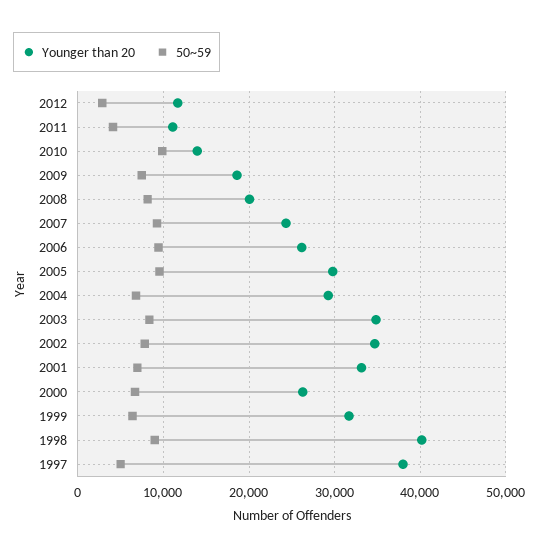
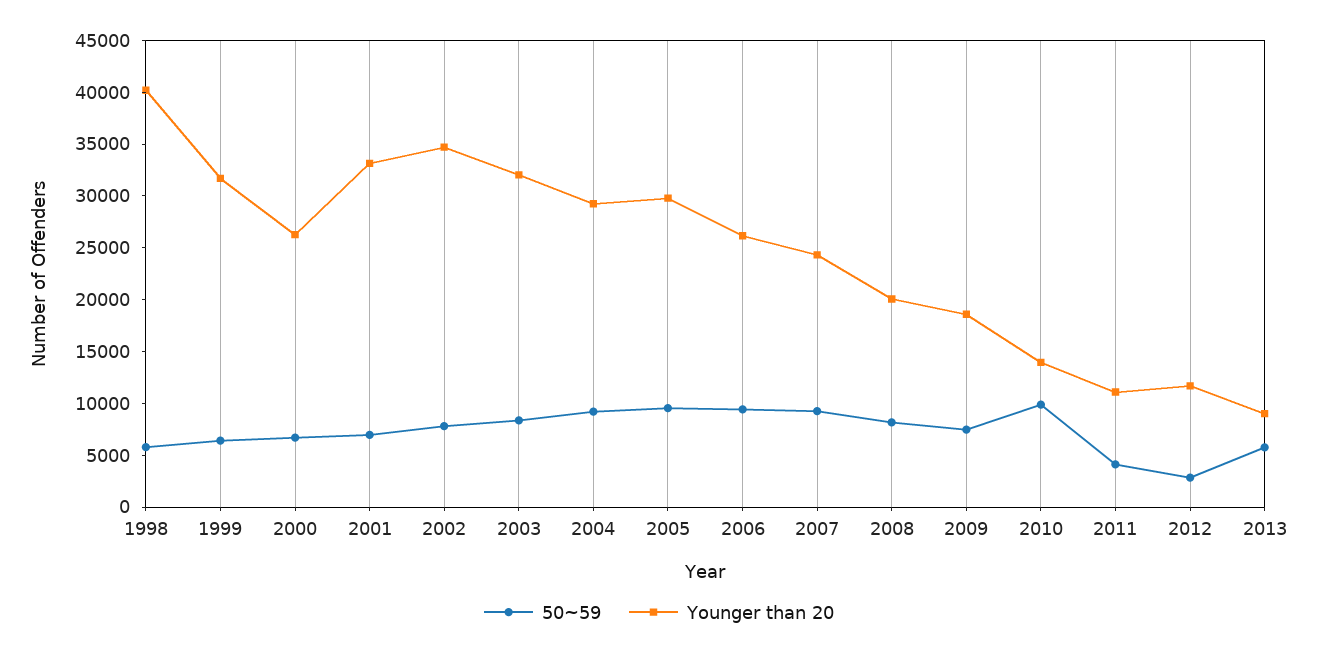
50~59, 2004: 7000 -> 9000
Younger than 20, 2003: 35000 -> 32000
50~59, 1998: 9000 -> 6000
Younger than 20, 1997: 38000 -> none
50~59, 1997: 5000 -> none
50~59, 2013: none -> 6000
Younger than 20, 2013: none -> 9000

